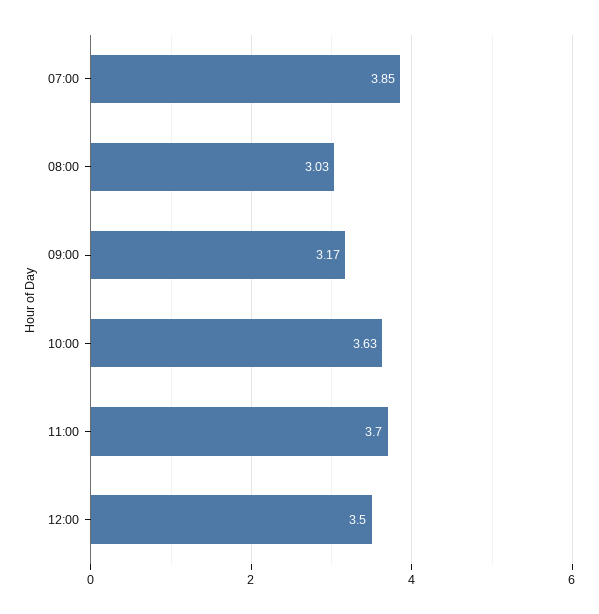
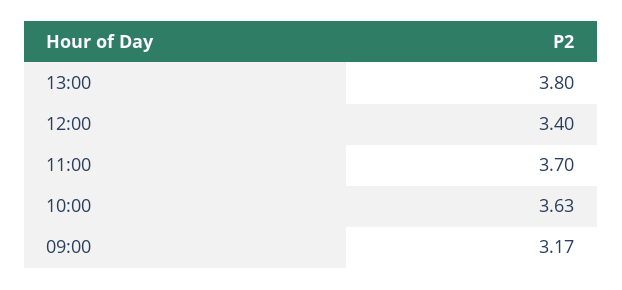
07:00: 3.85 -> none
08:00: 3.03 -> none
12:00: 3.5 -> 3.4
13:00: none -> 3.8

